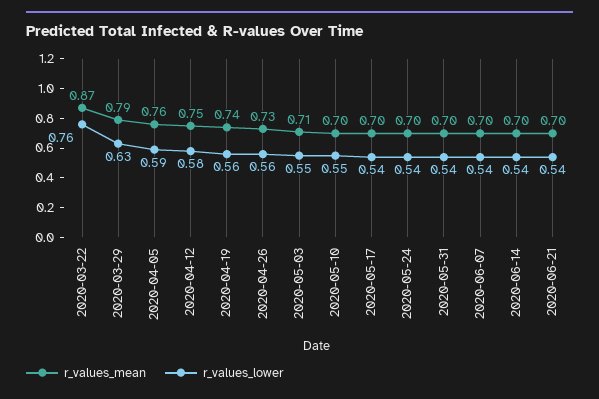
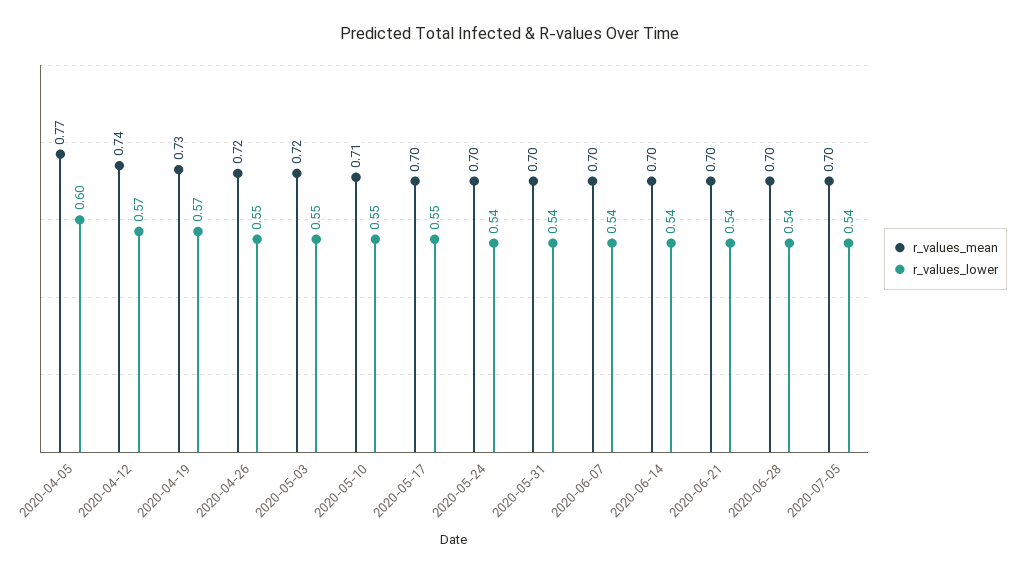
r_values_mean, 2020-03-22: 0.87 -> none
r_values_lower, 2020-03-22: 0.76 -> none
r_values_mean, 2020-03-29: 0.79 -> none
r_values_lower, 2020-03-29: 0.63 -> none
r_values_mean, 2020-04-05: 0.76 -> 0.77
r_values_lower, 2020-04-05: 0.59 -> 0.6
r_values_mean, 2020-04-12: 0.75 -> 0.74
r_values_lower, 2020-04-12: 0.58 -> 0.57
r_values_mean, 2020-04-19: 0.74 -> 0.73
r_values_lower, 2020-04-19: 0.56 -> 0.57
r_values_mean, 2020-04-26: 0.73 -> 0.72
r_values_lower, 2020-04-26: 0.56 -> 0.55
r_values_mean, 2020-05-03: 0.71 -> 0.72
r_values_mean, 2020-05-10: 0.7 -> 0.71
r_values_lower, 2020-05-17: 0.54 -> 0.55
r_values_mean, 2020-06-28: none -> 0.7
r_values_lower, 2020-06-28: none -> 0.54
r_values_mean, 2020-07-05: none -> 0.7
r_values_lower, 2020-07-05: none -> 0.54

